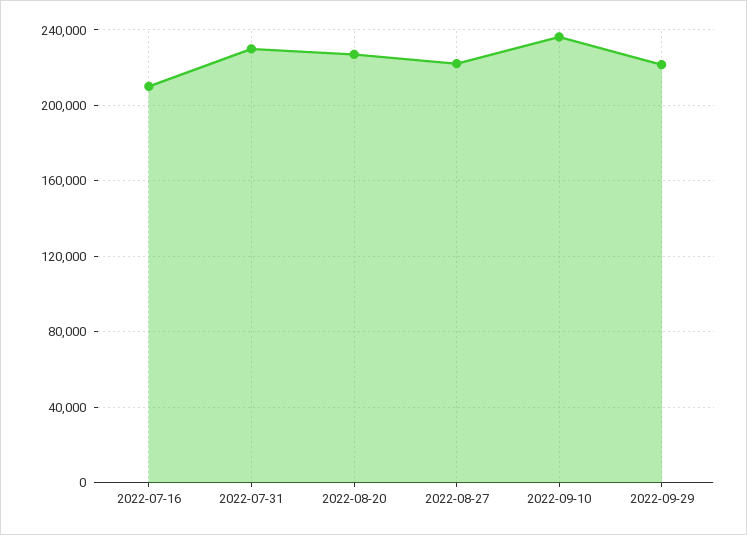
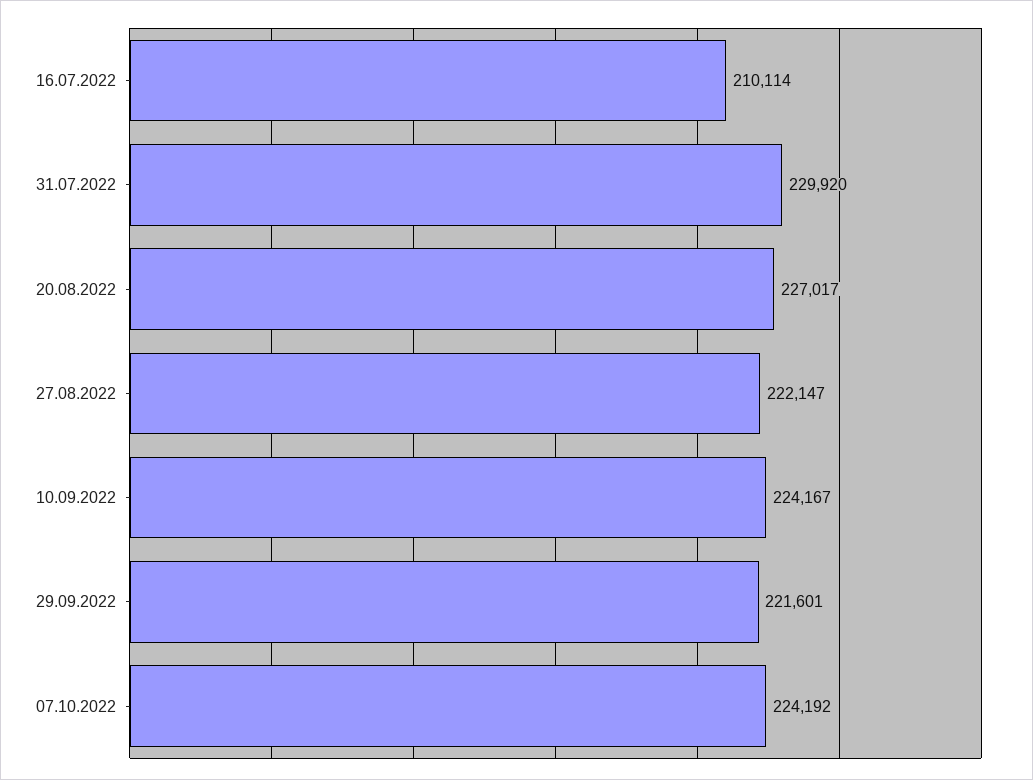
2022-09-10: 235000 -> 224167
07.10.2022: none -> 224192

